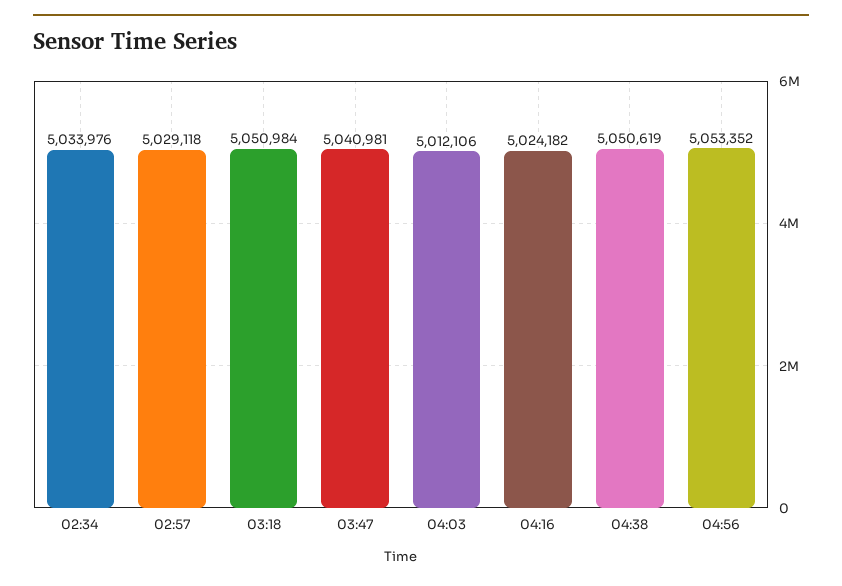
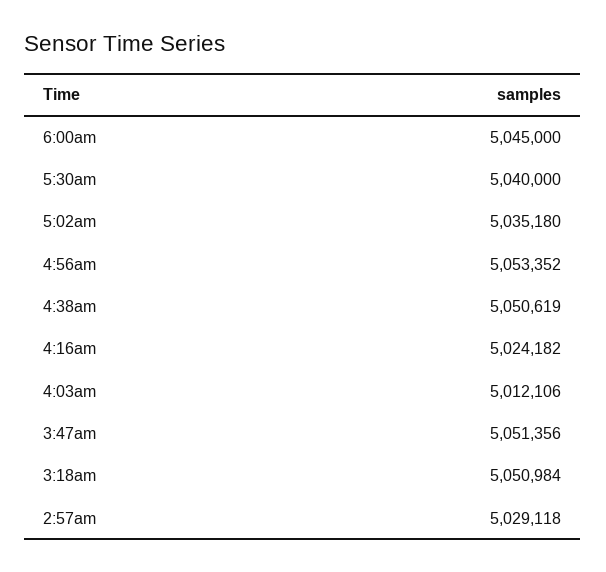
02:34: 5033976 -> none
03:47: 5040981 -> 5051356
6:00am: none -> 5045000
5:30am: none -> 5040000
5:02am: none -> 5035180

